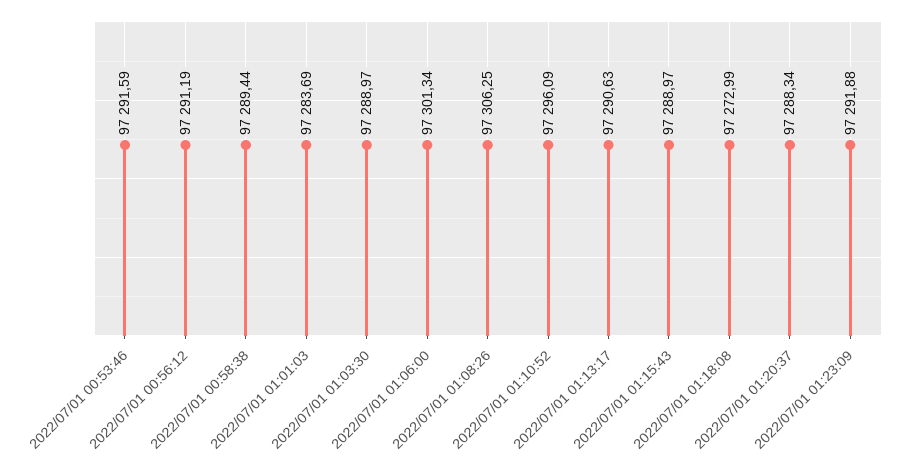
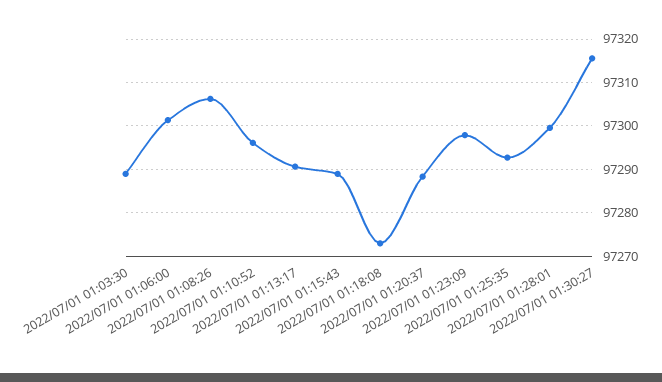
2022/07/01 00:53:46: 97291.59 -> none
2022/07/01 00:56:12: 97291.19 -> none
2022/07/01 00:58:38: 97289.44 -> none
2022/07/01 01:01:03: 97283.69 -> none
2022/07/01 01:23:09: 97291.88 -> 97298
2022/07/01 01:25:35: none -> 97292
2022/07/01 01:28:01: none -> 97300
2022/07/01 01:30:27: none -> 97316

